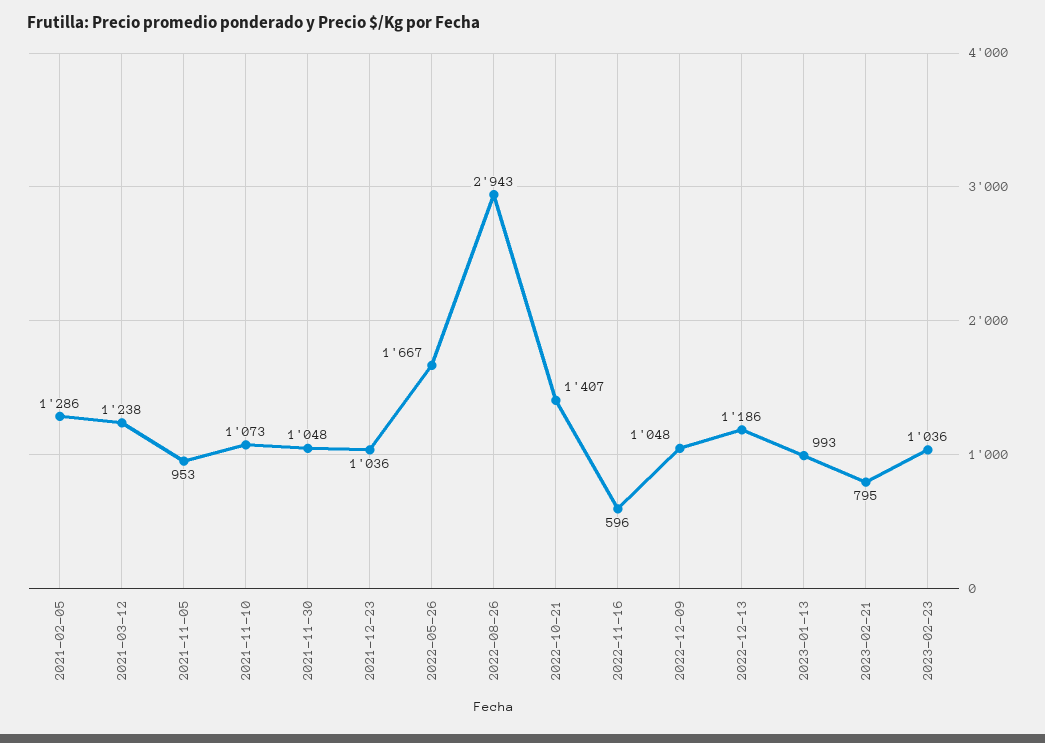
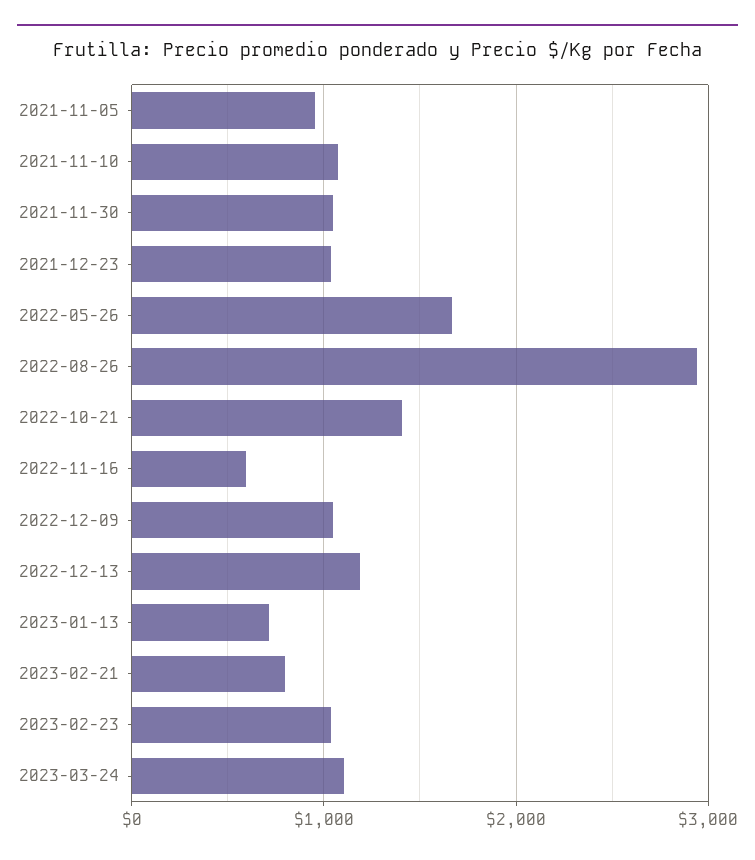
2021-02-05: 1286 -> none
2021-03-12: 1238 -> none
2023-01-13: 993 -> 700
2023-03-24: none -> 1100

